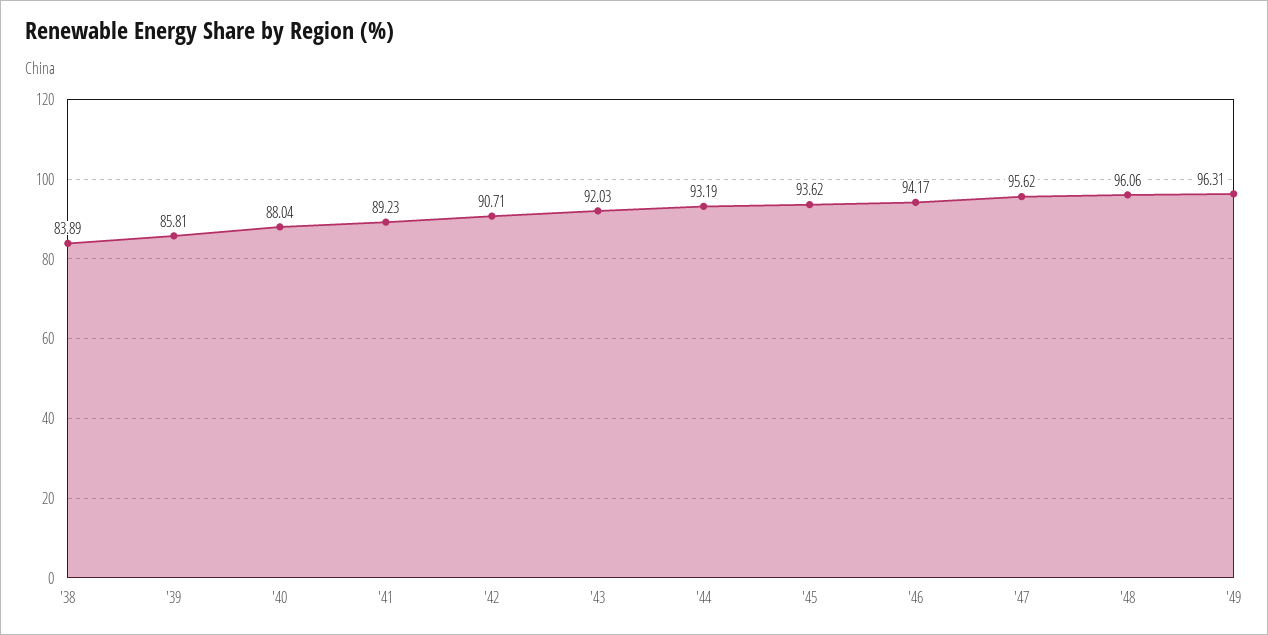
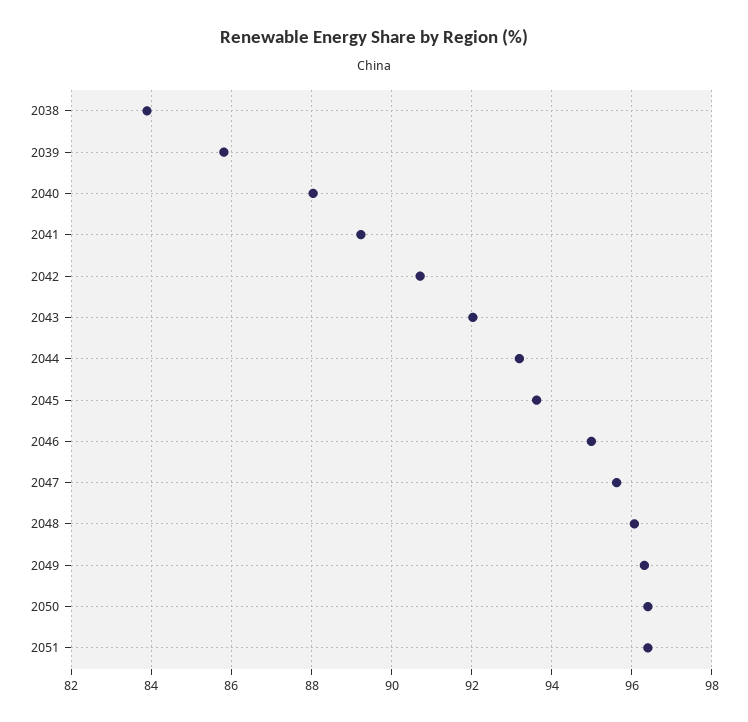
'46: 94.17 -> 95
2050: none -> 96.4
2051: none -> 96.4

